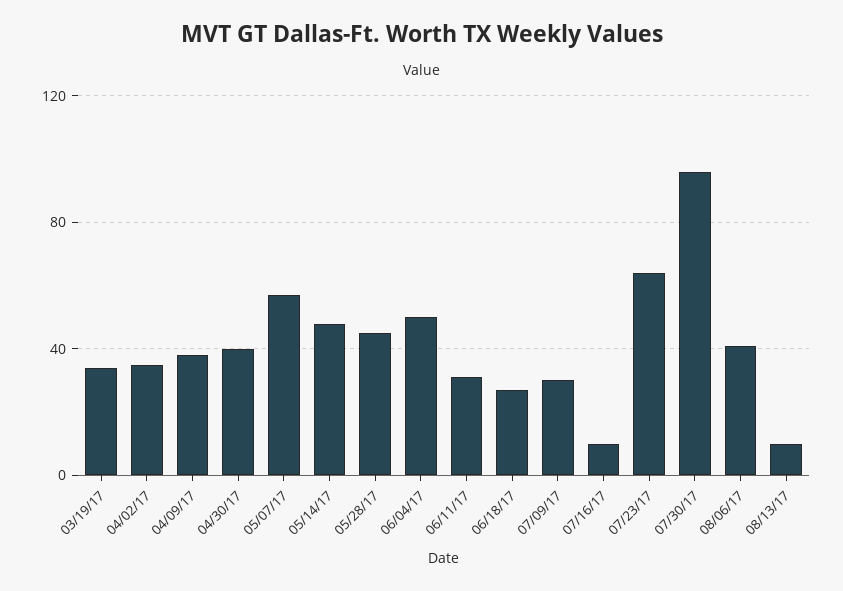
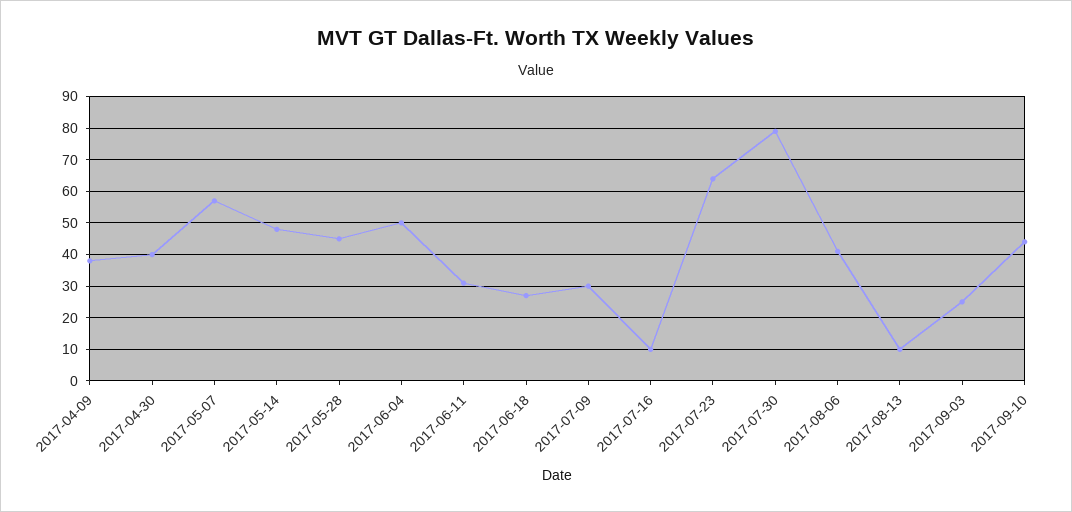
03/19/17: 35 -> none
04/02/17: 35 -> none
07/30/17: 95 -> 80
2017-09-03: none -> 25
2017-09-10: none -> 45

